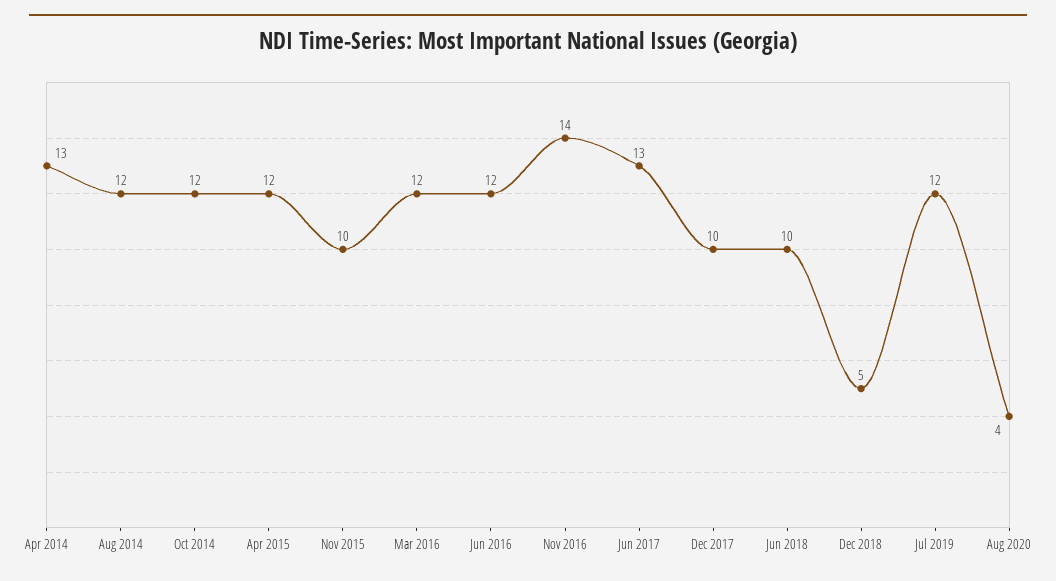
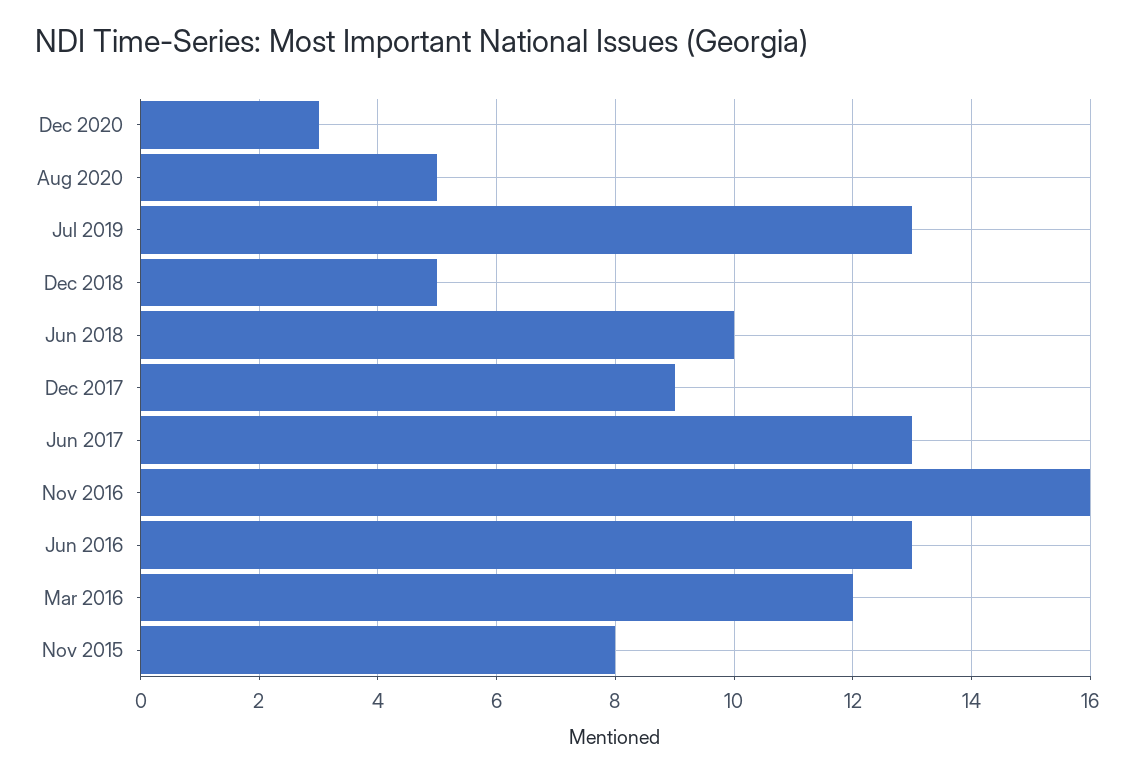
Apr 2014: 13 -> none
Aug 2014: 12 -> none
Oct 2014: 12 -> none
Apr 2015: 12 -> none
Nov 2015: 10 -> 8
Jun 2016: 12 -> 13
Nov 2016: 14 -> 16
Dec 2017: 10 -> 9
Jul 2019: 12 -> 13
Aug 2020: 4 -> 5
Dec 2020: none -> 3

